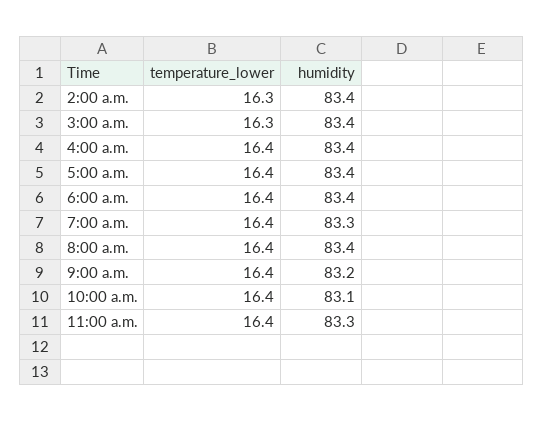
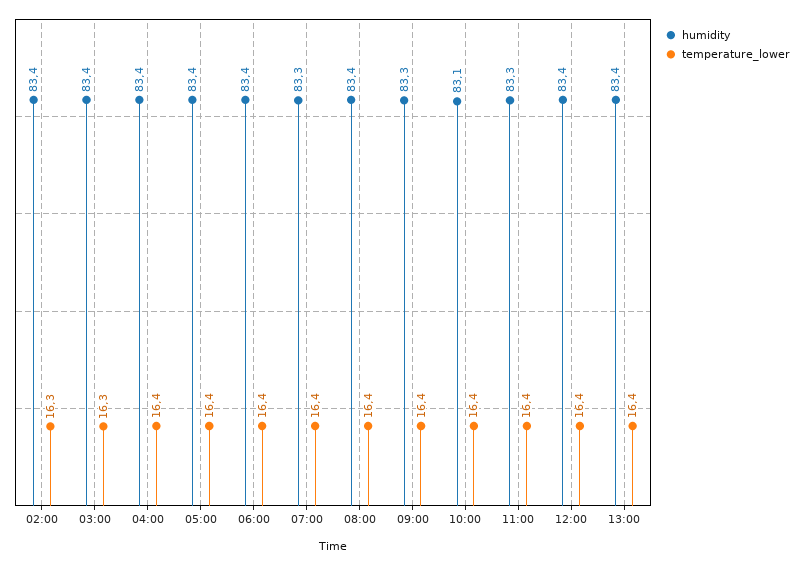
humidity, 9:00 a.m.: 83.2 -> 83.3
humidity, 12:00: none -> 83.4
temperature_lower, 12:00: none -> 16.4
humidity, 13:00: none -> 83.4
temperature_lower, 13:00: none -> 16.4

